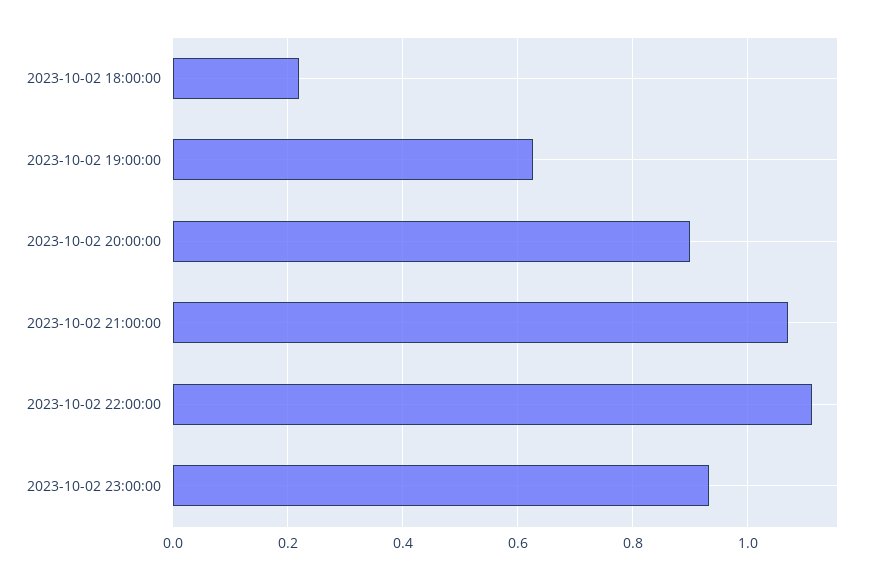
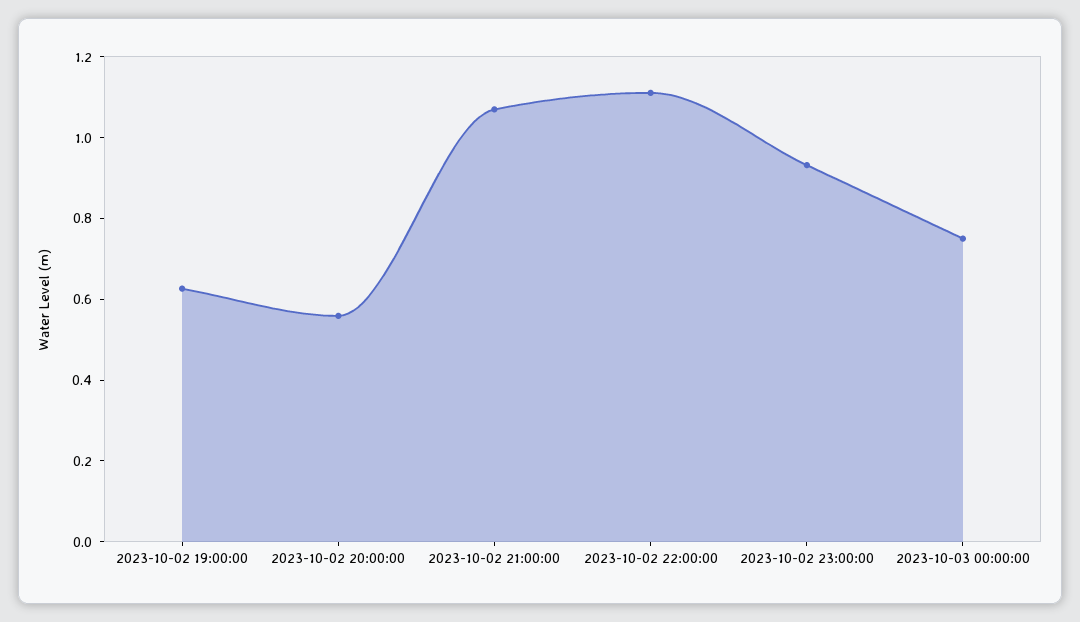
2023-10-02 18:00:00: 0.22 -> none
2023-10-02 20:00:00: 0.9 -> 0.55
2023-10-03 00:00:00: none -> 0.75

